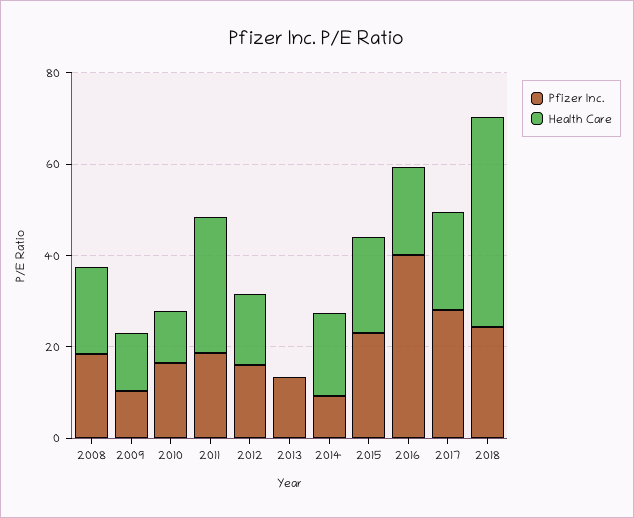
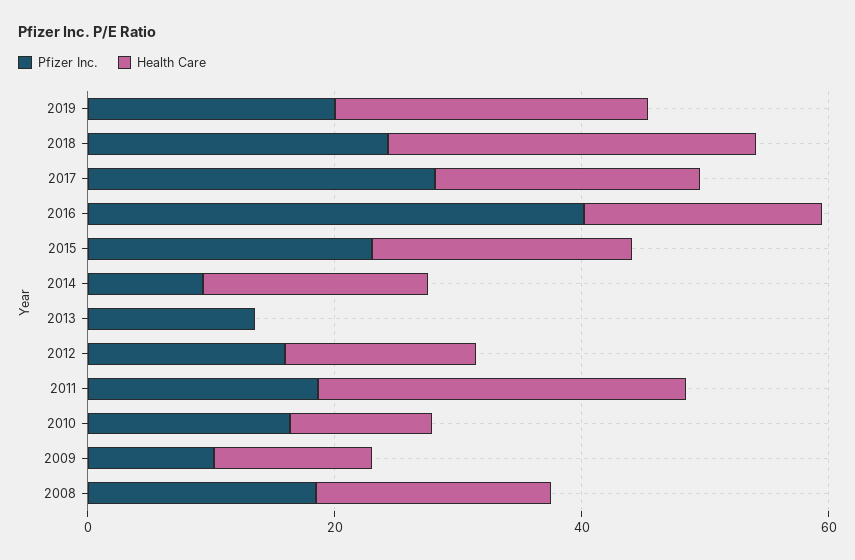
Health Care, 2018: 45 -> 30
Pfizer Inc., 2019: none -> 20
Health Care, 2019: none -> 25

